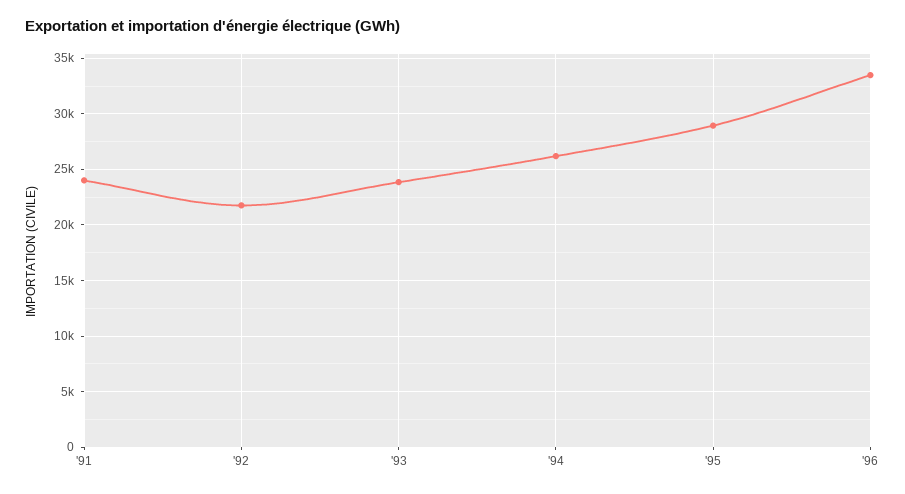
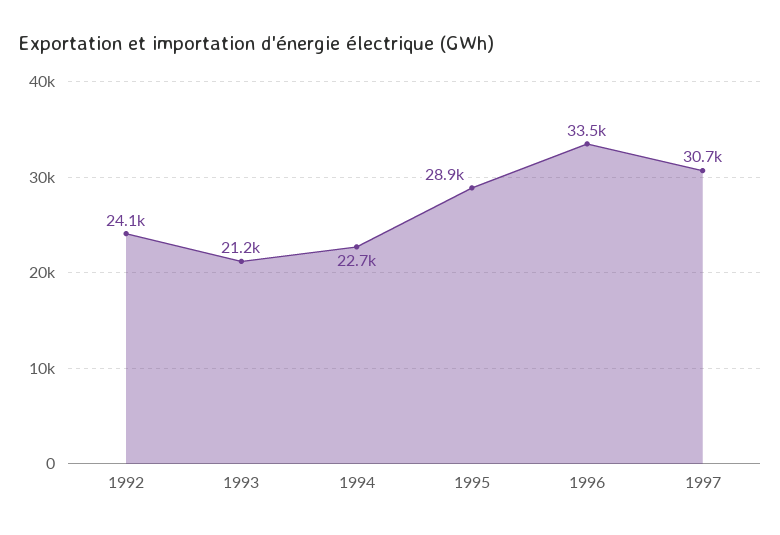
'91: 24000 -> none
'92: 22000 -> 24100
'93: 24000 -> 21200
'94: 26000 -> 22700
1997: none -> 30700

